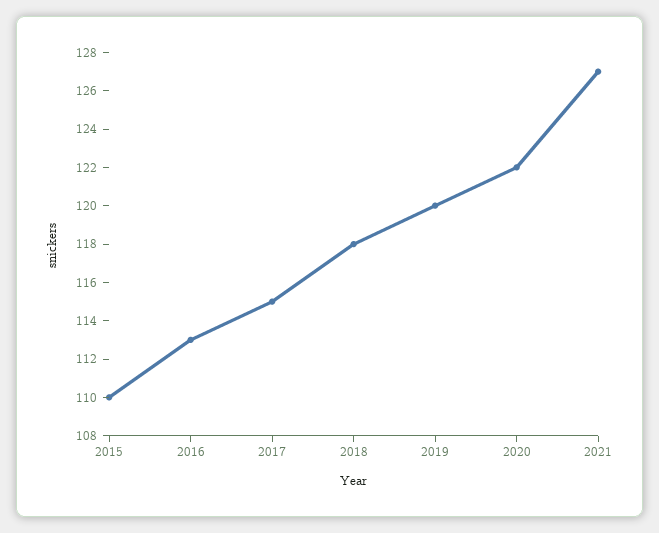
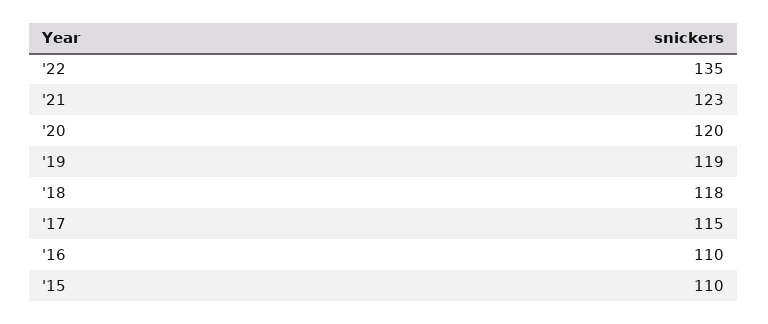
2016: 113 -> 110
2019: 120 -> 119
2020: 122 -> 120
2021: 127 -> 123
'22: none -> 135

